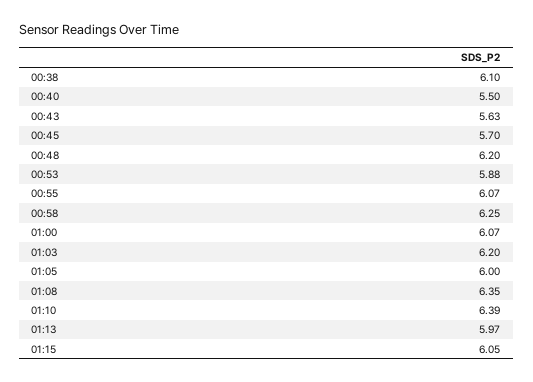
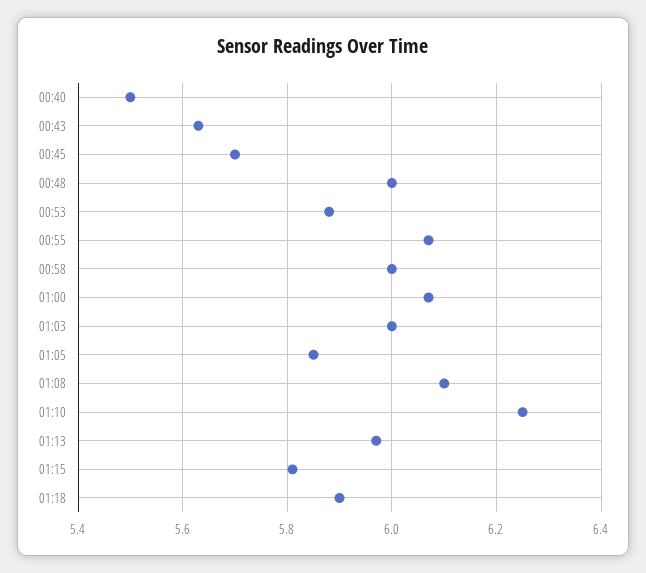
00:38: 6.1 -> none
00:48: 6.2 -> 6
00:58: 6.25 -> 6
01:03: 6.2 -> 6
01:05: 6 -> 5.85
01:08: 6.35 -> 6.1
01:10: 6.39 -> 6.25
01:15: 6.05 -> 5.8
01:18: none -> 5.9

